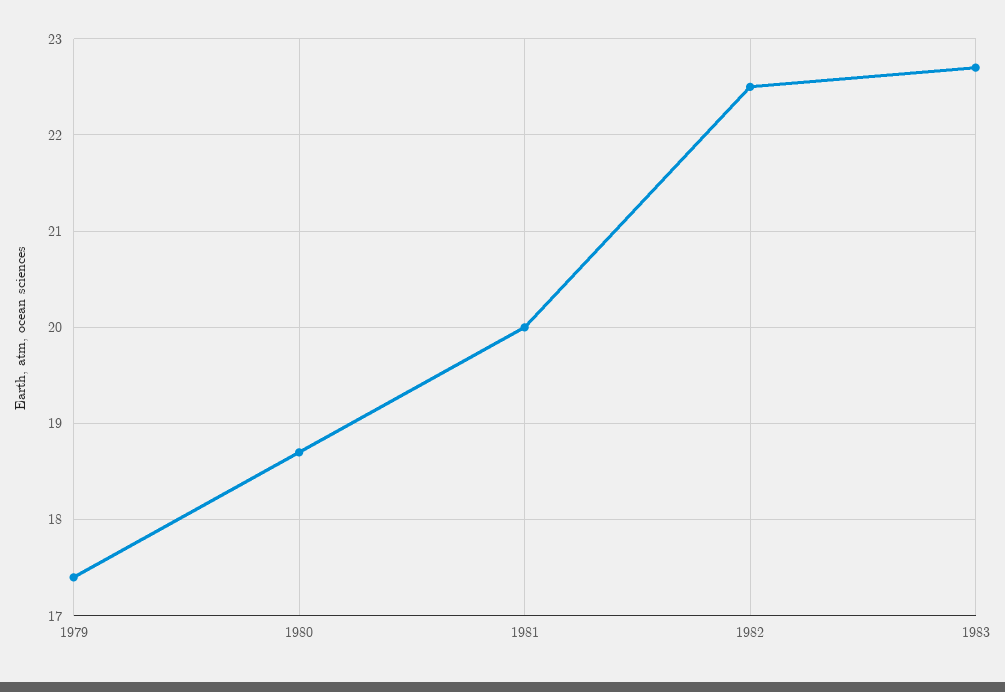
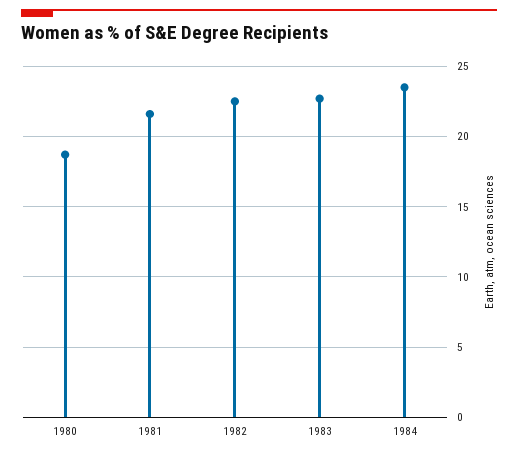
1979: 17.4 -> none
1981: 20 -> 21.5
1984: none -> 23.5

